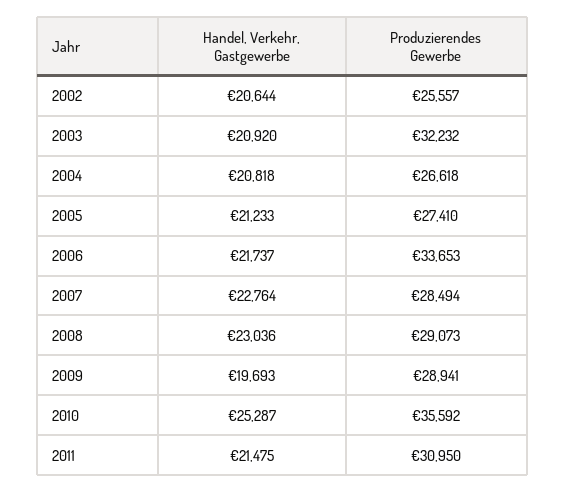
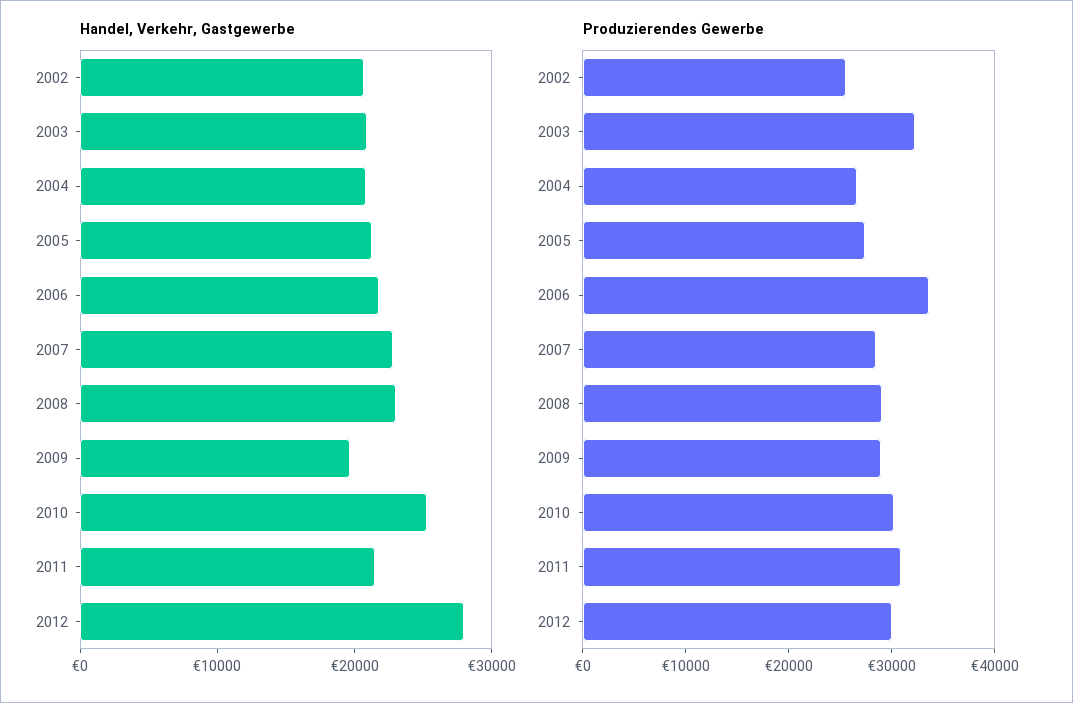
Produzierendes Gewerbe, 2010: 35592 -> 30000
Handel, Verkehr, Gastgewerbe, 2012: none -> 28000
Produzierendes Gewerbe, 2012: none -> 30000

